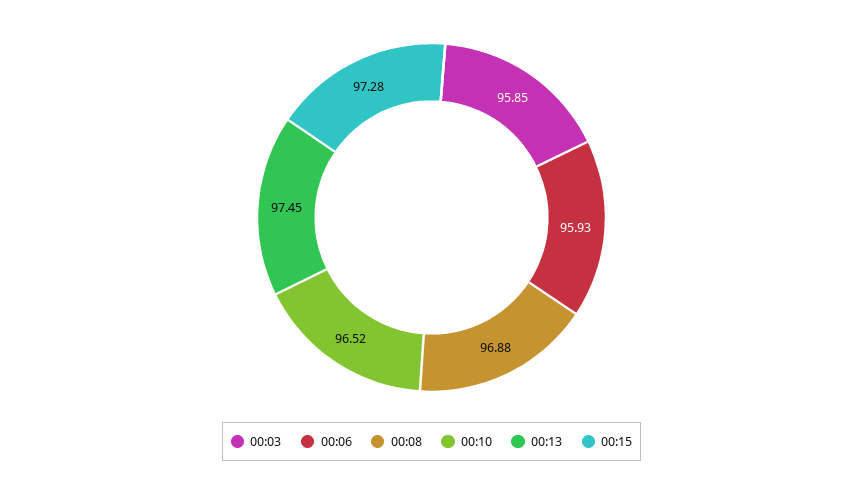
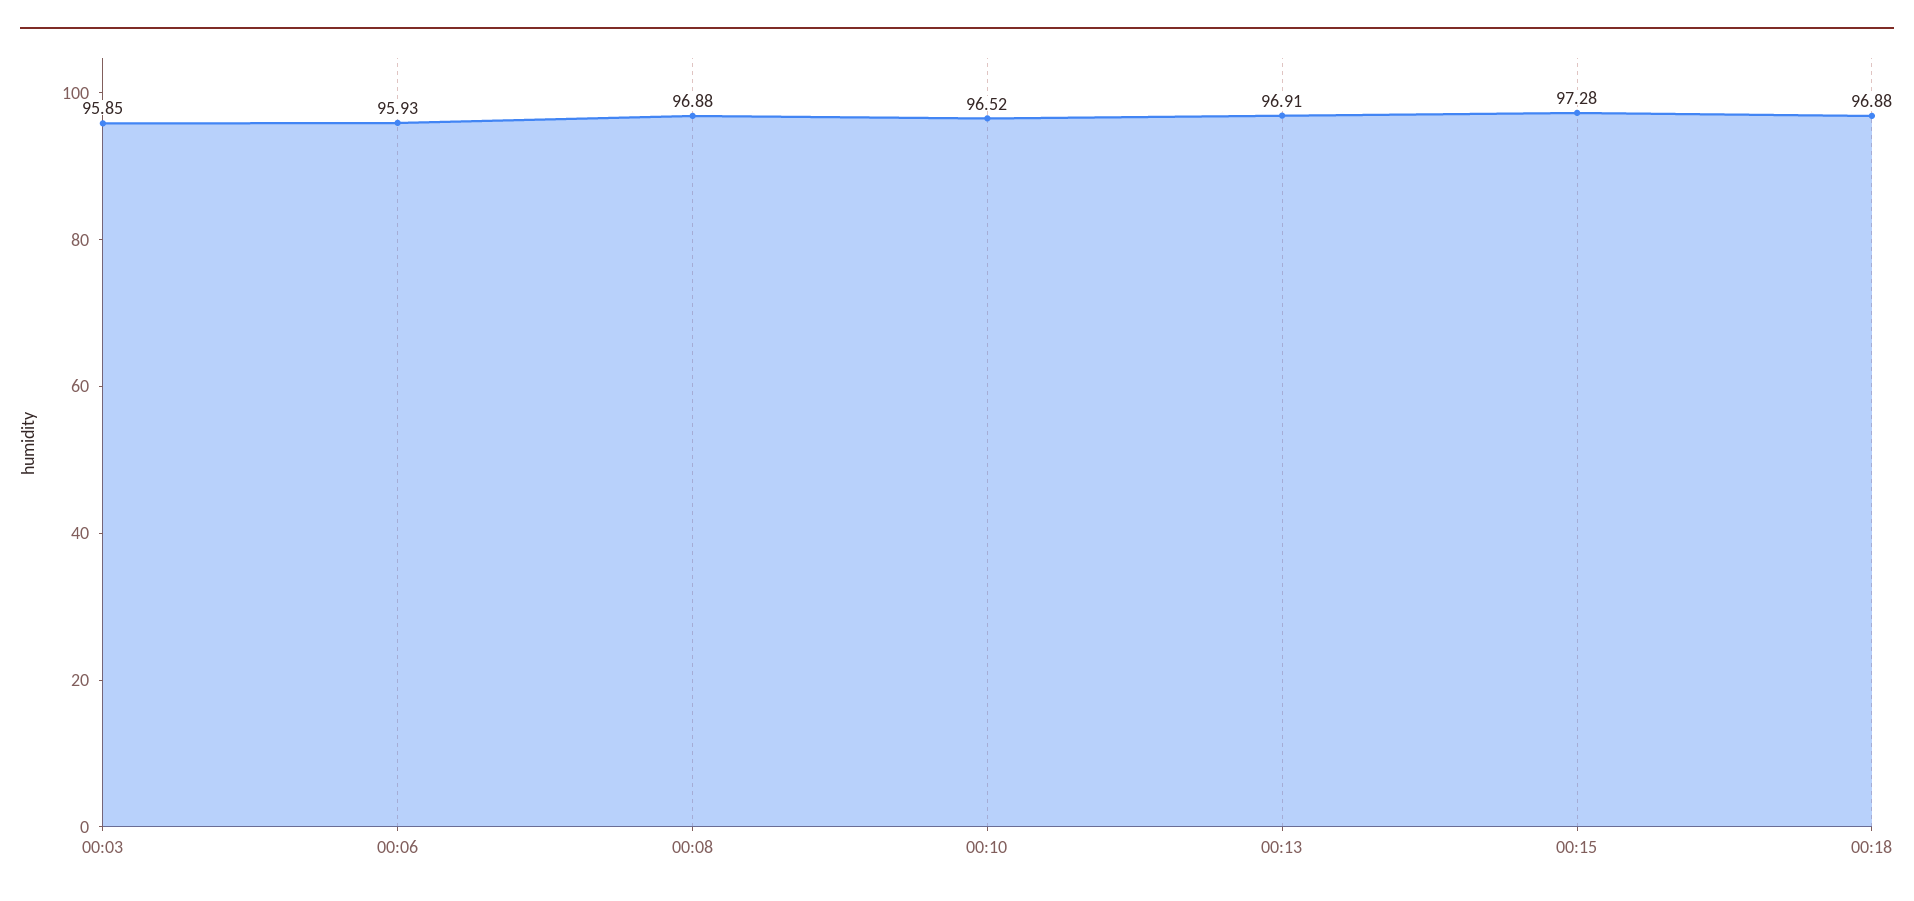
00:13: 97.45 -> 96.91
00:18: none -> 96.88

